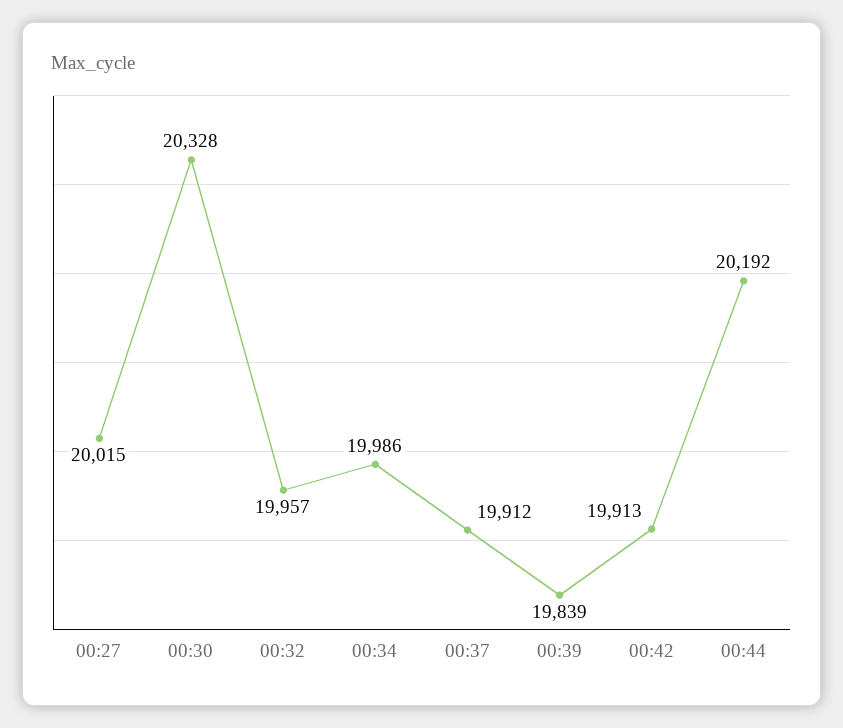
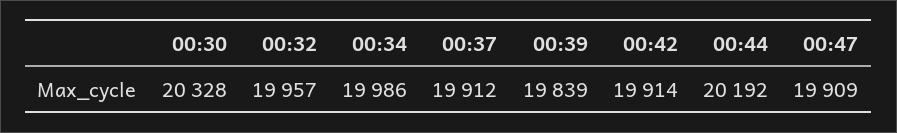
00:27: 20015 -> none
00:42: 19913 -> 19914
00:47: none -> 19909

